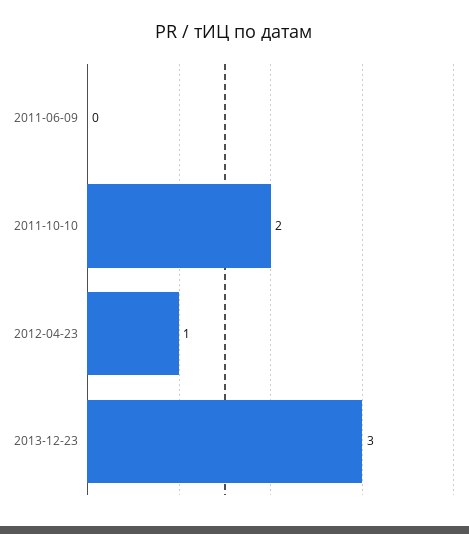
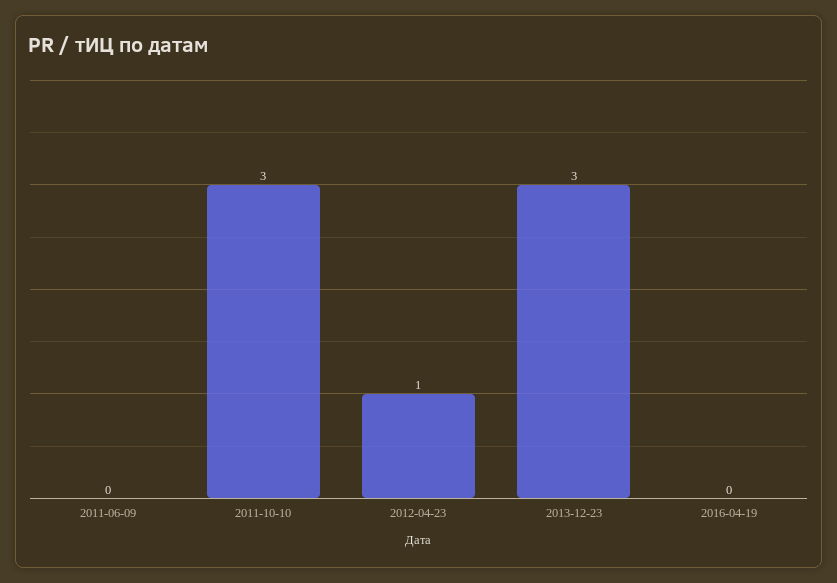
2011-10-10: 2 -> 3
2016-04-19: none -> 0

